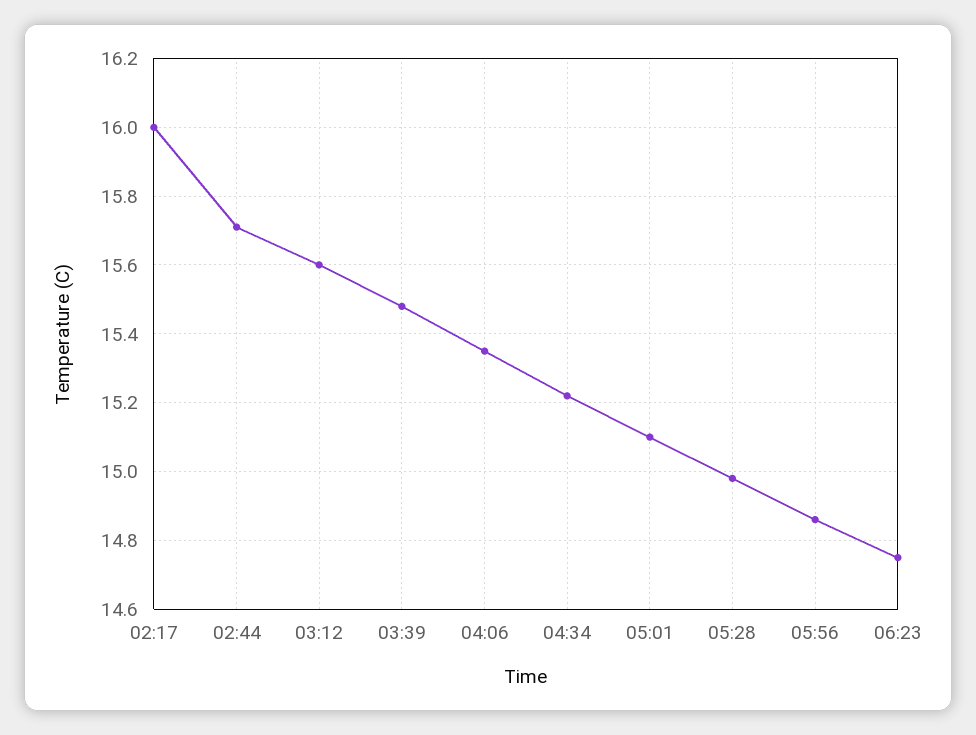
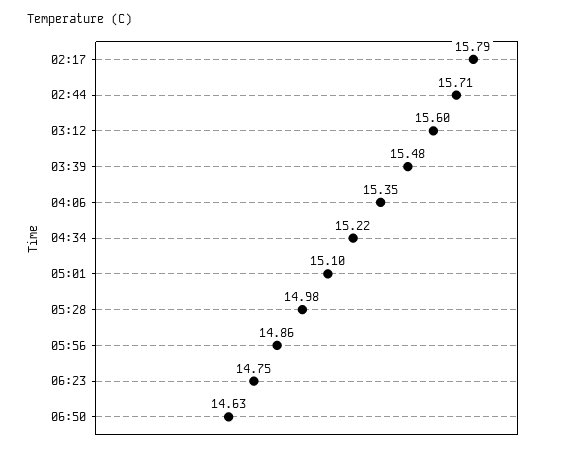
02:17: 16 -> 15.79
06:50: none -> 14.63

